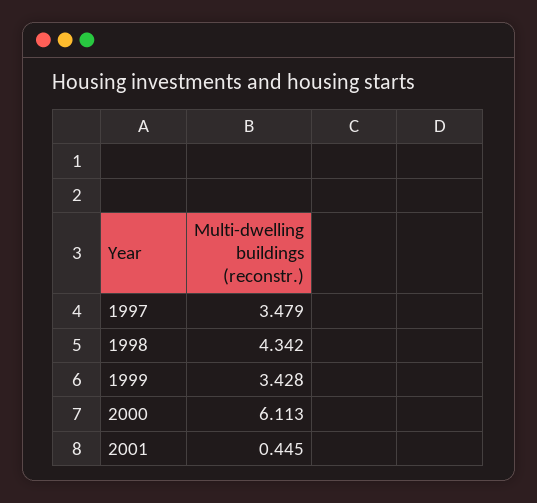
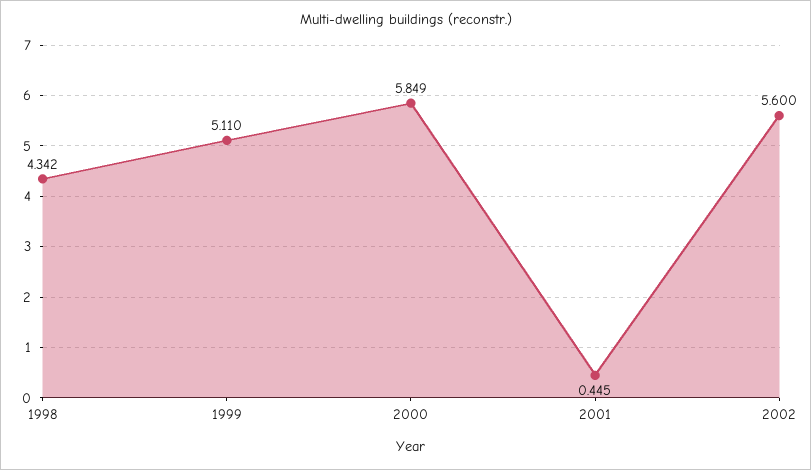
1997: 3.479 -> none
1999: 3.428 -> 5.11
2000: 6.113 -> 5.849
2002: none -> 5.6

